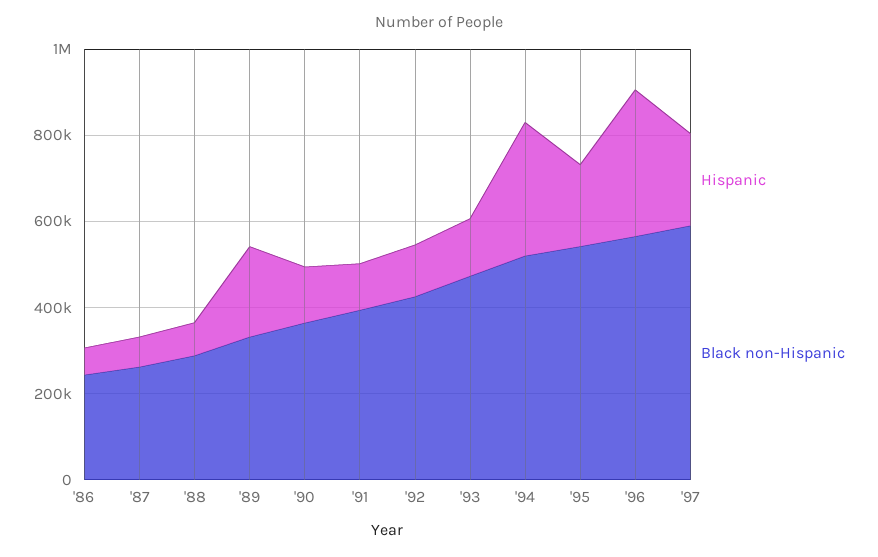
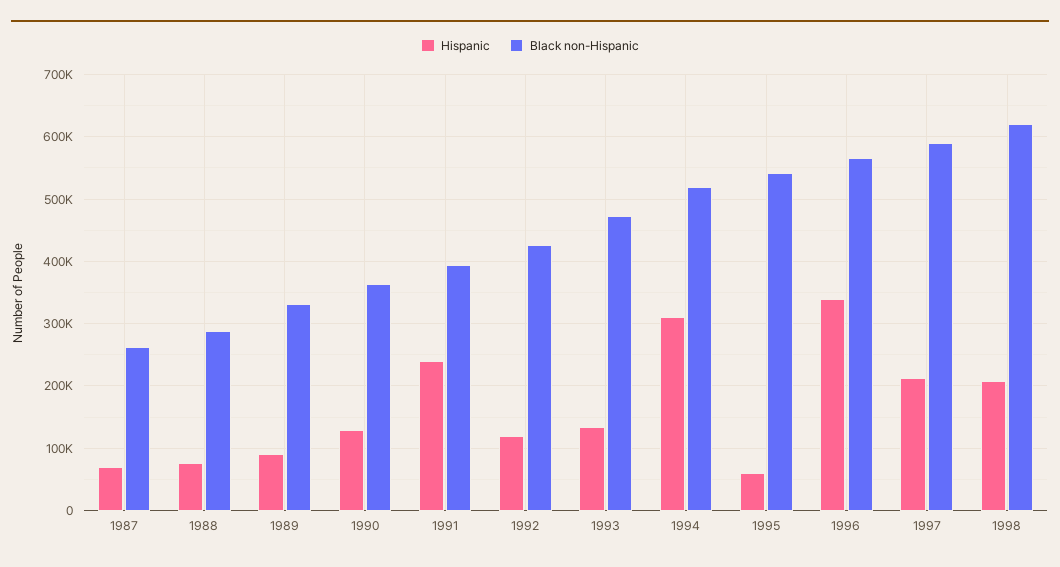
Hispanic, '86: 50000 -> none
Black non-Hispanic, '86: 250000 -> none
Hispanic, '89: 200000 -> 90000
Hispanic, '91: 100000 -> 240000
Hispanic, '95: 200000 -> 60000
Hispanic, 1998: none -> 210000
Black non-Hispanic, 1998: none -> 620000

